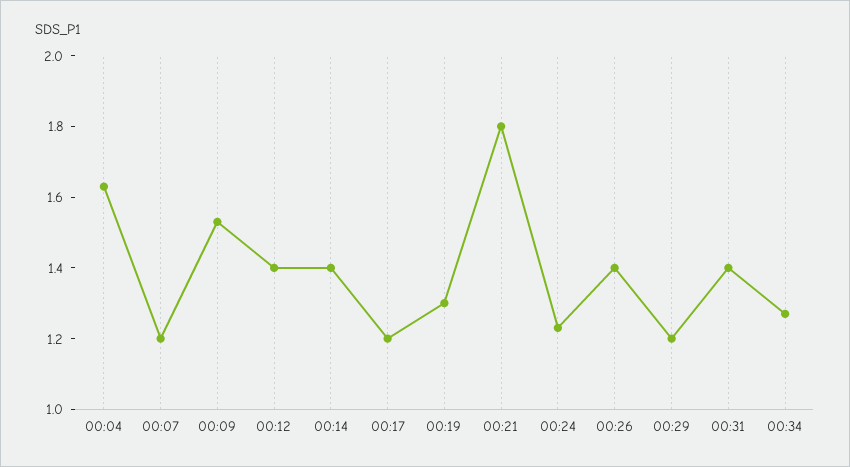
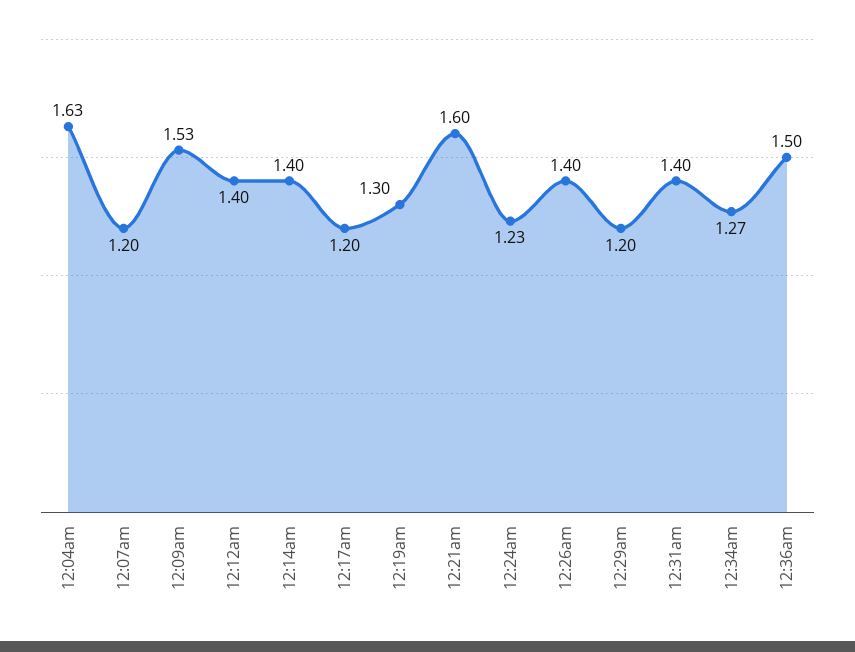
00:21: 1.8 -> 1.6
12:36am: none -> 1.5

